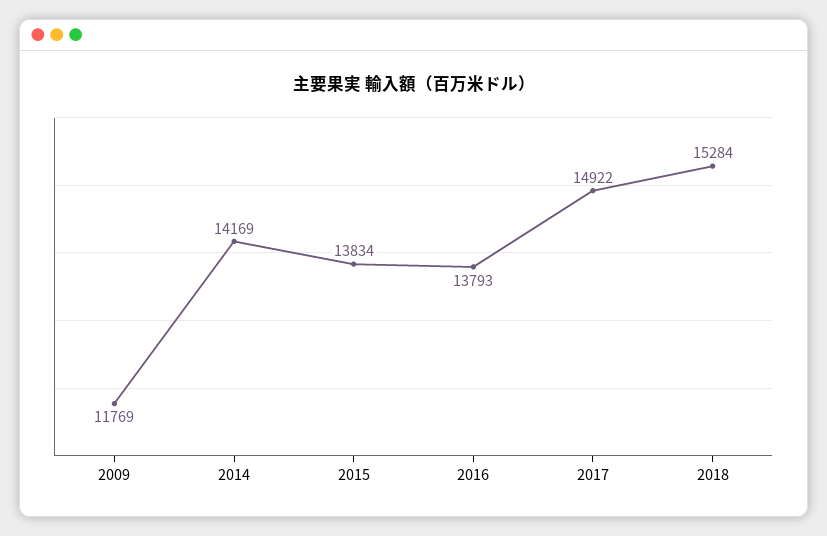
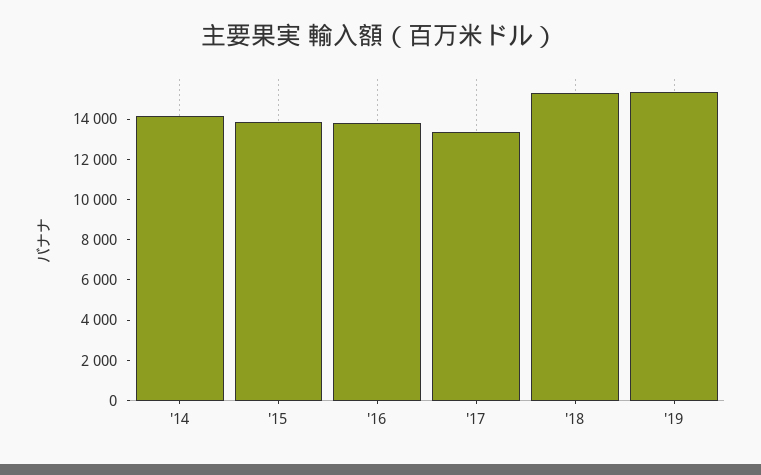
2009: 11769 -> none
2017: 14922 -> 13500
'19: none -> 15500

